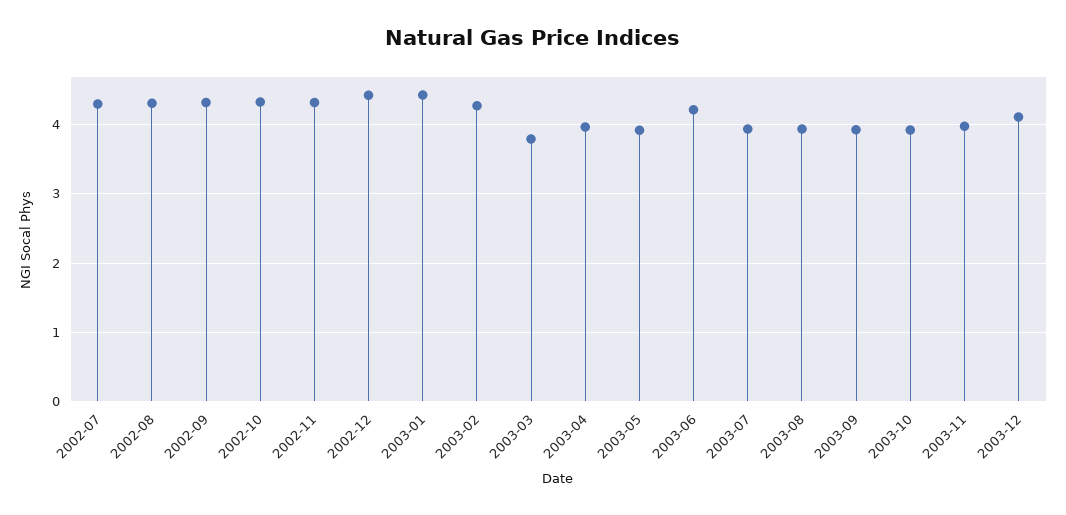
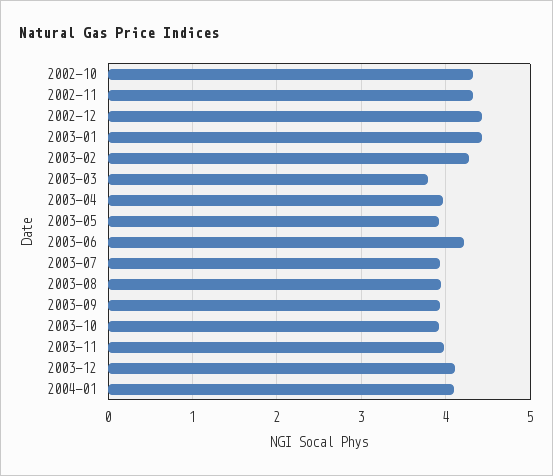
2002-07: 4.3 -> none
2002-08: 4.3 -> none
2002-09: 4.3 -> none
2004-01: none -> 4.1

